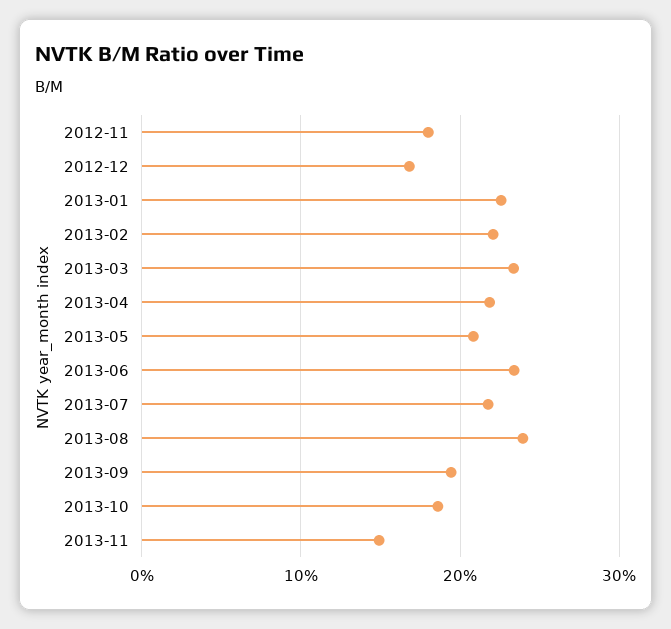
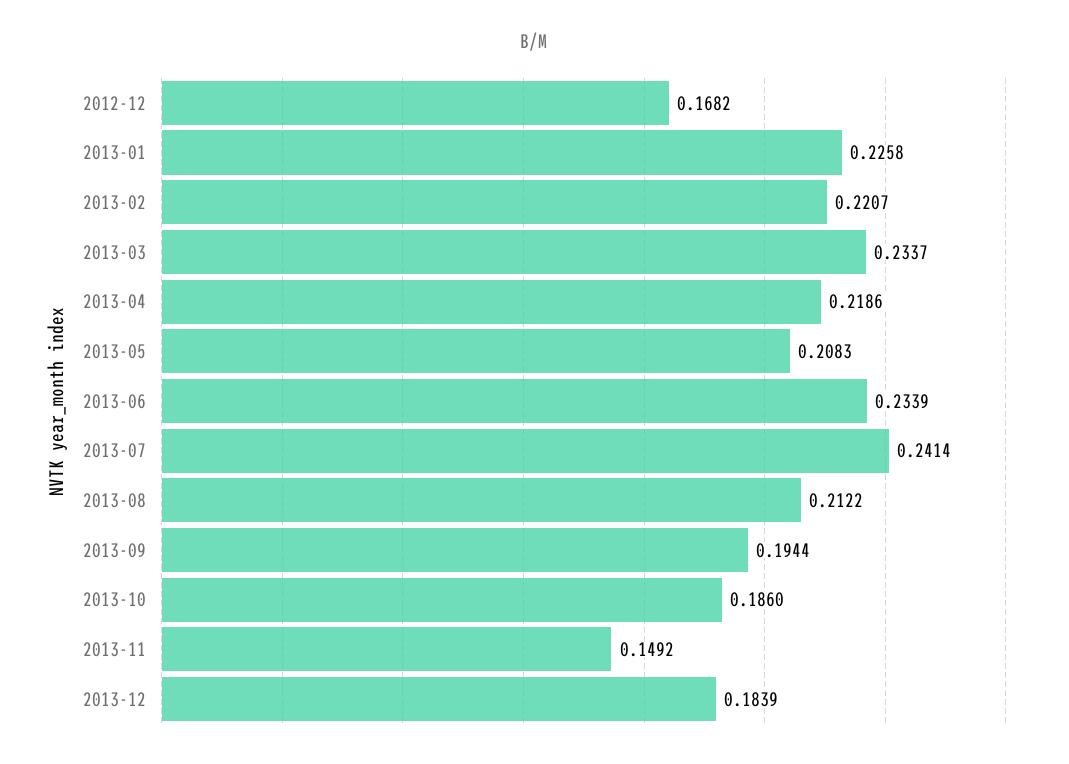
2012-11: 0.18 -> none
2013-07: 0.22 -> 0.2414
2013-08: 0.24 -> 0.2122
2013-12: none -> 0.1839

